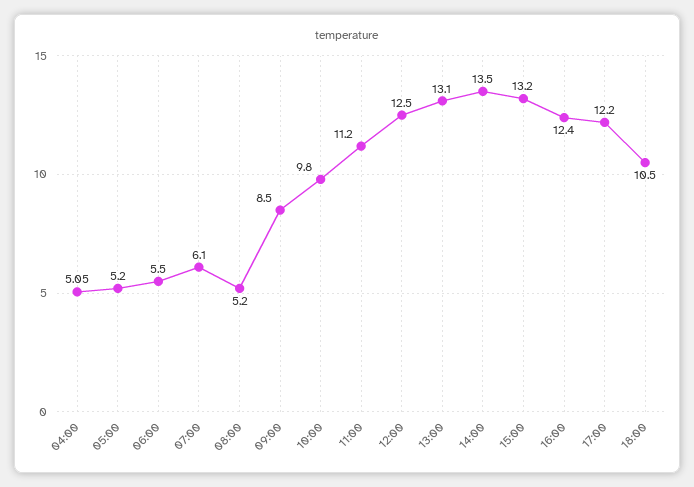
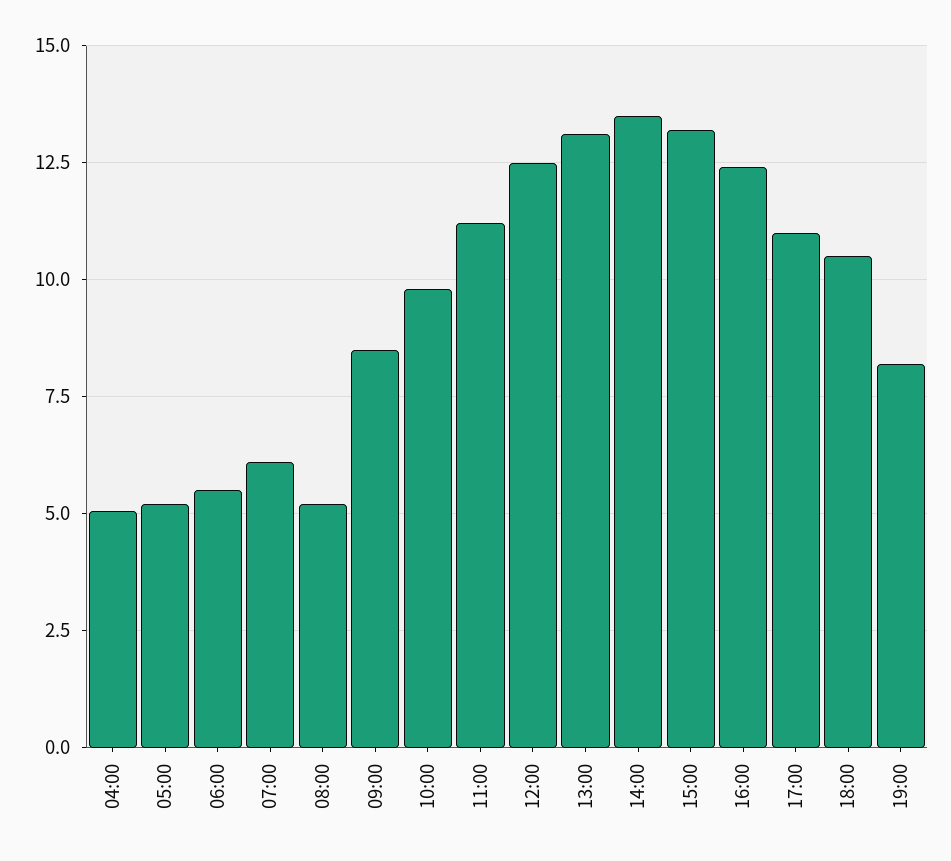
17:00: 12.2 -> 11
19:00: none -> 8.25

